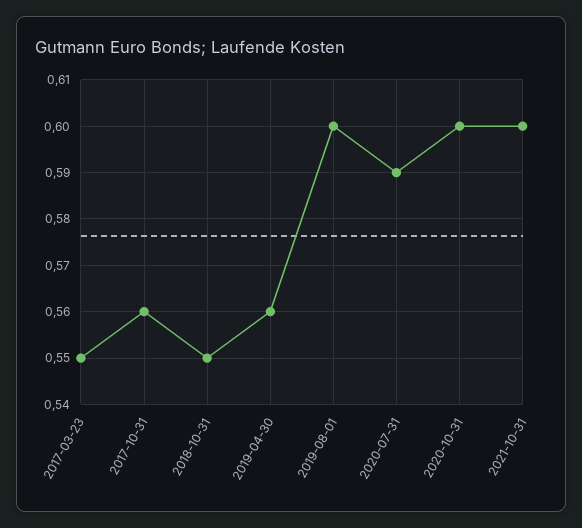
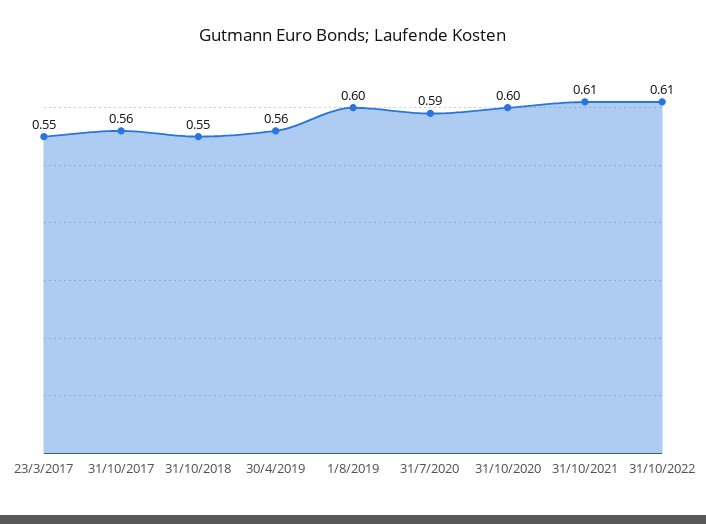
2021-10-31: 0.6 -> 0.61
31/10/2022: none -> 0.61

